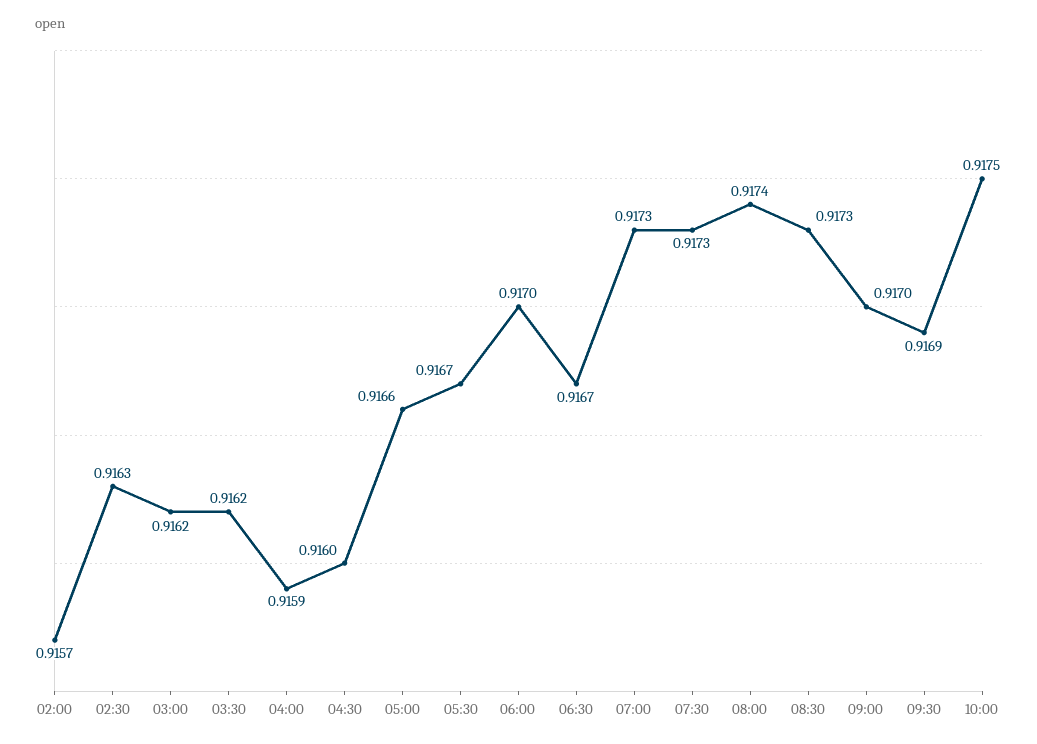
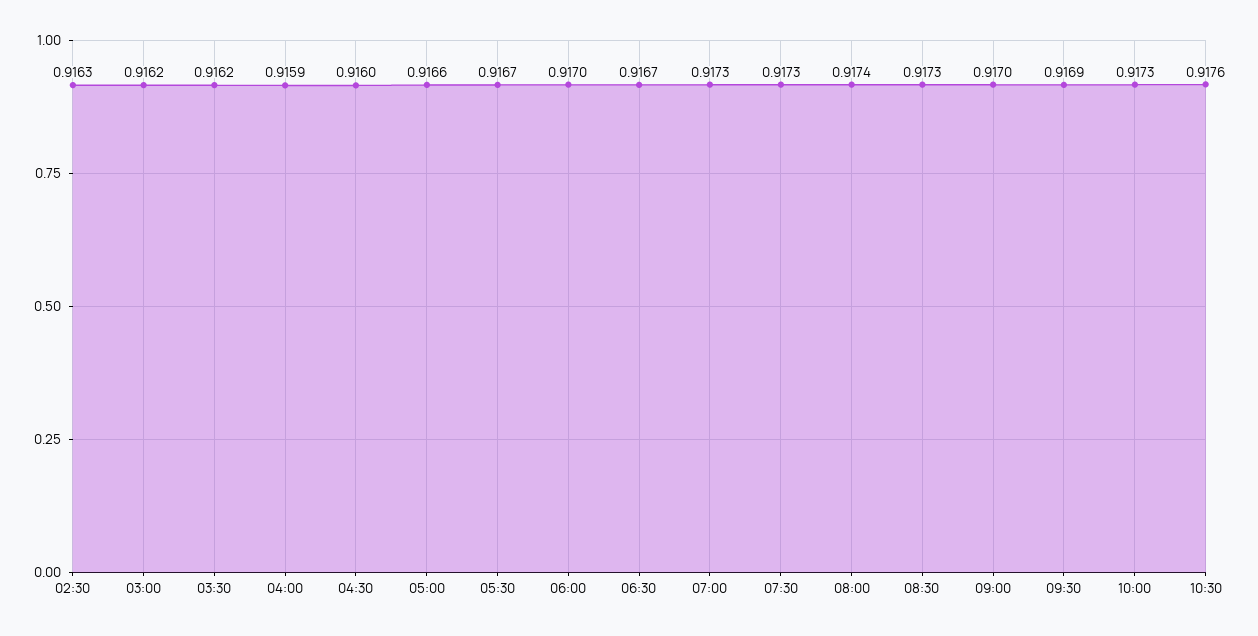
02:00: 0.9157 -> none
10:00: 0.9175 -> 0.9173
10:30: none -> 0.9176

